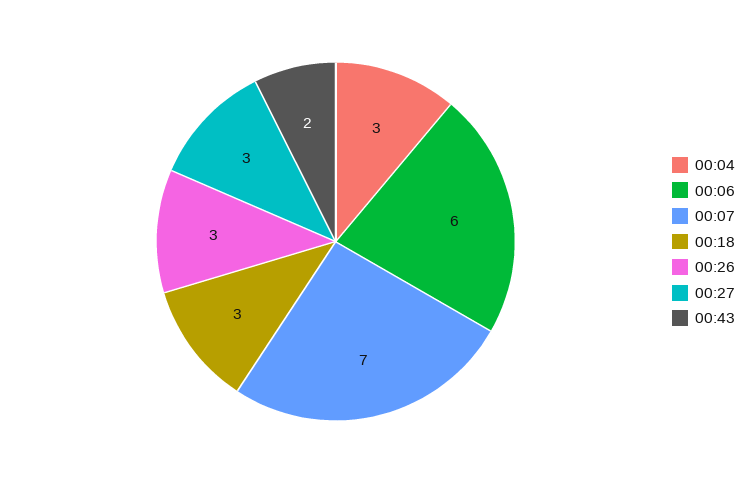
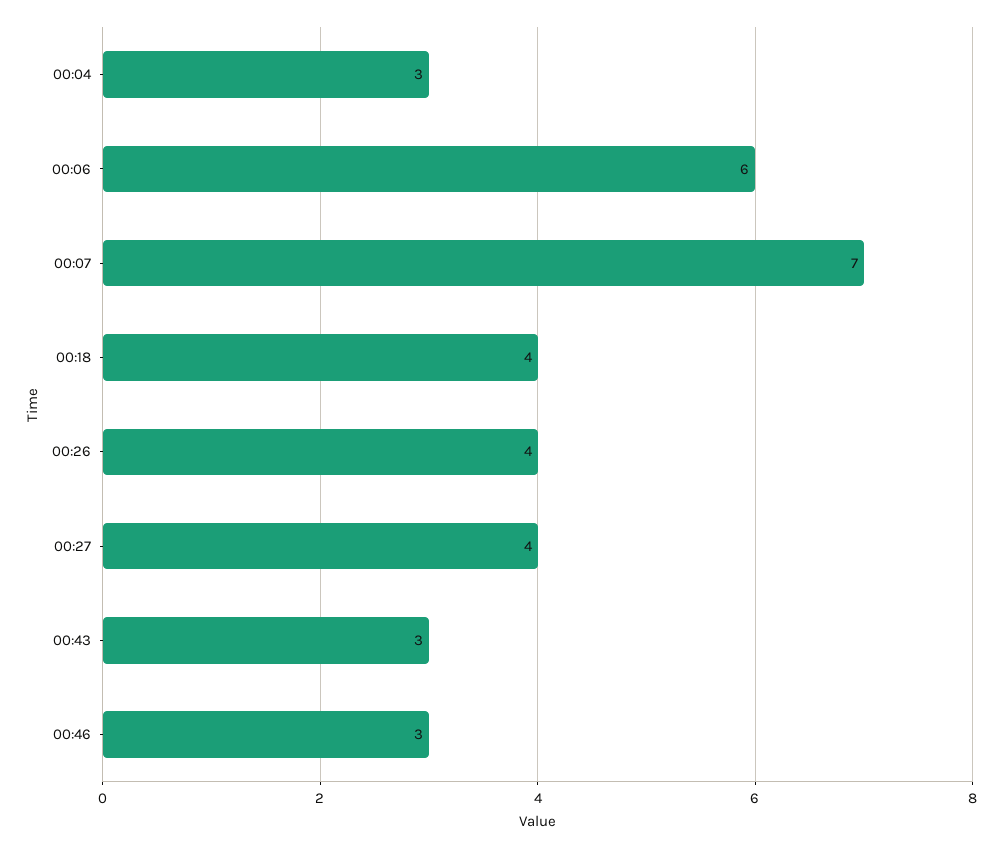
00:18: 3 -> 4
00:26: 3 -> 4
00:27: 3 -> 4
00:43: 2 -> 3
00:46: none -> 3

